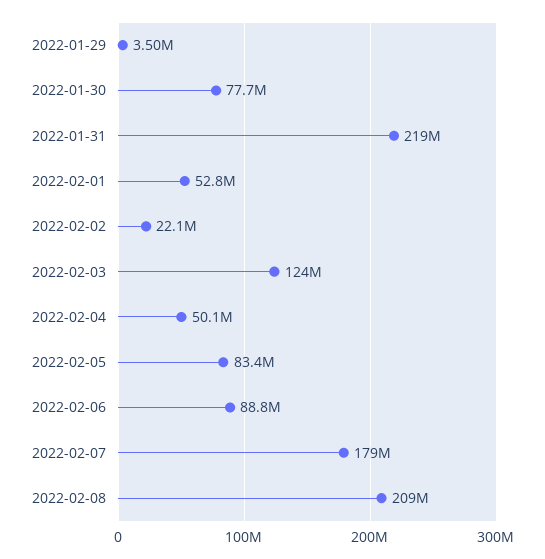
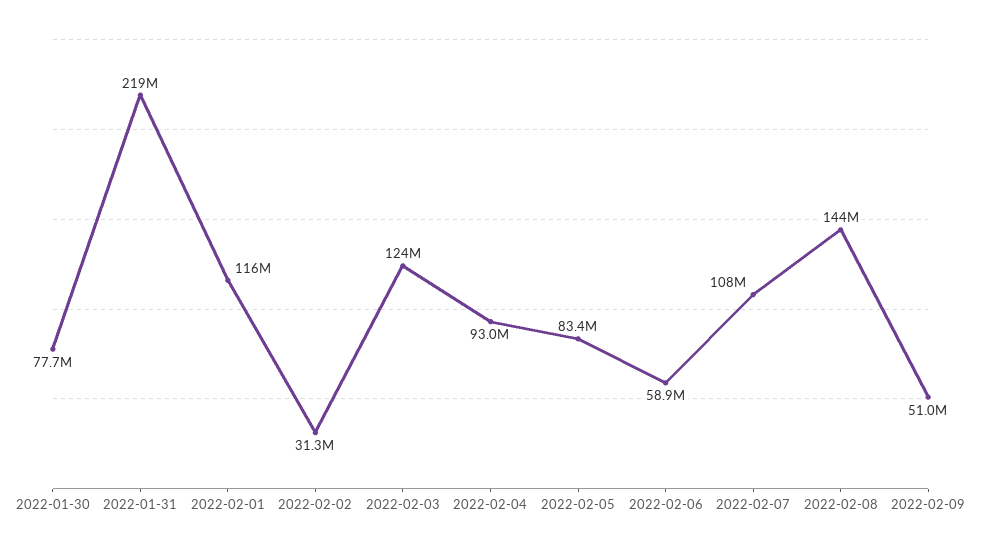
2022-01-29: 3500000 -> none
2022-02-01: 52800000 -> 116000000
2022-02-02: 22100000 -> 31300000
2022-02-04: 50100000 -> 93000000
2022-02-06: 88800000 -> 58900000
2022-02-07: 179000000 -> 108000000
2022-02-08: 209000000 -> 144000000
2022-02-09: none -> 51000000

